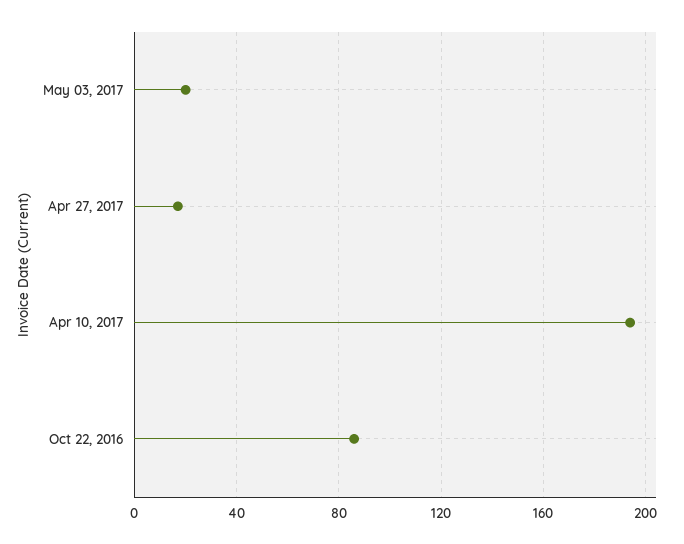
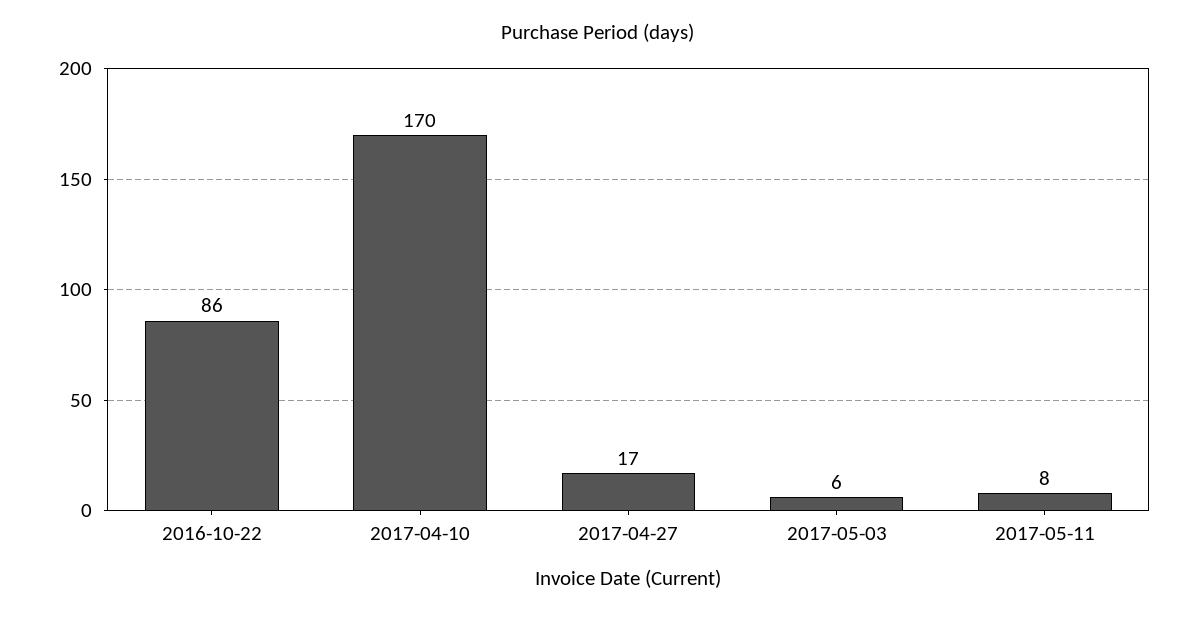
May 03, 2017: 20 -> 6
Apr 10, 2017: 195 -> 170
2017-05-11: none -> 8

